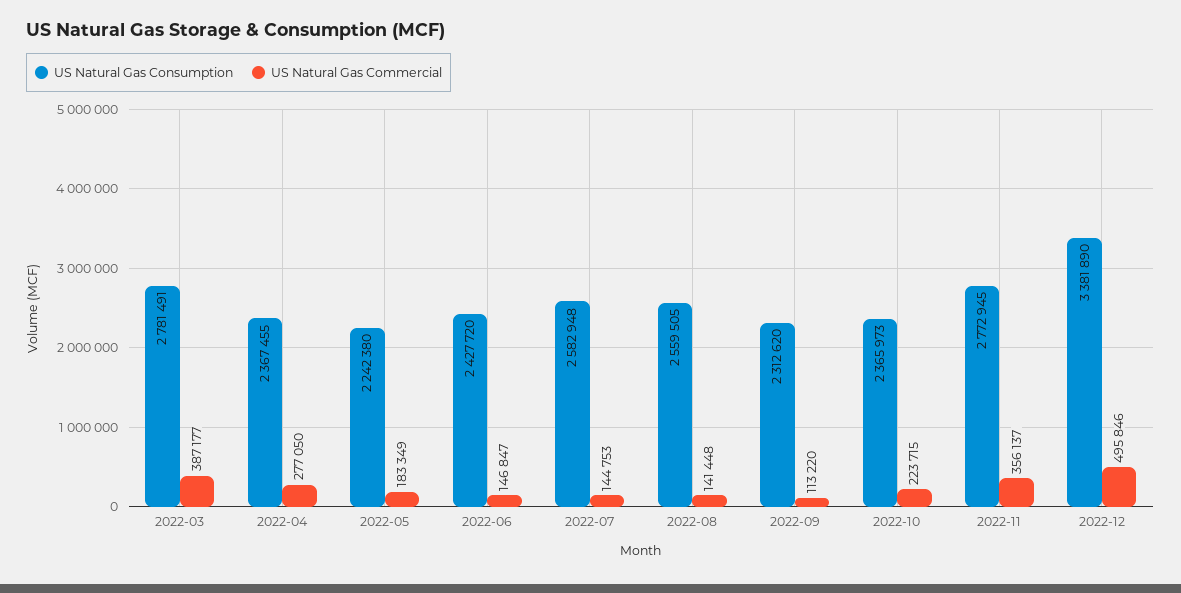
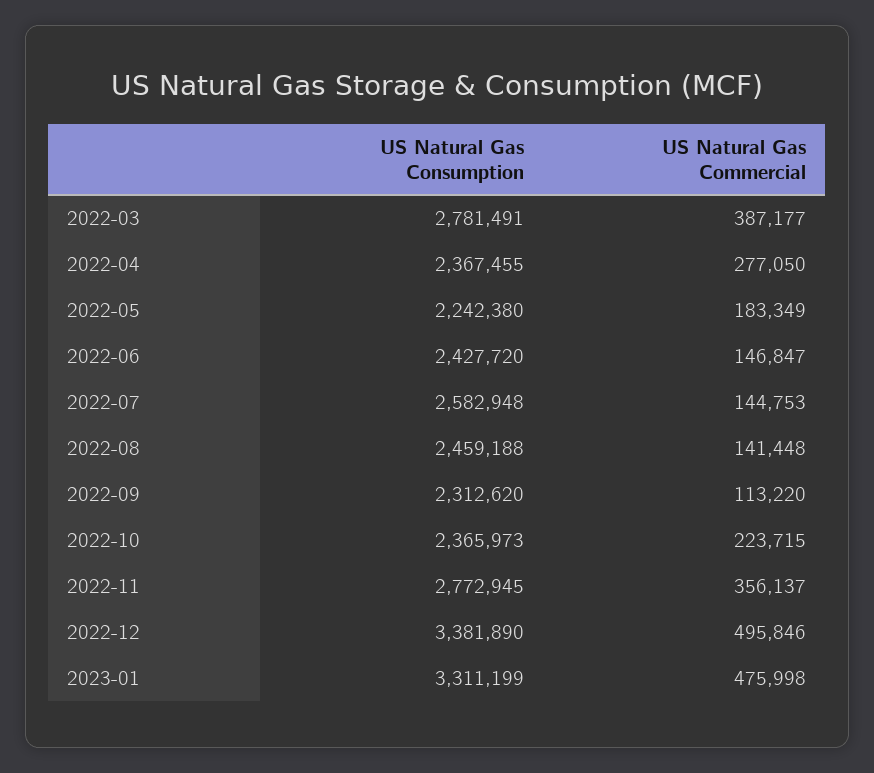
US Natural Gas Consumption, 2022-08: 2559505 -> 2459188
US Natural Gas Consumption, 2023-01: none -> 3311199
US Natural Gas Commercial, 2023-01: none -> 475998

